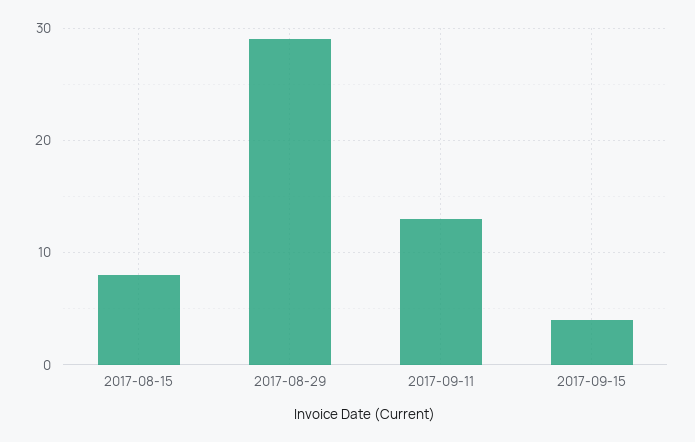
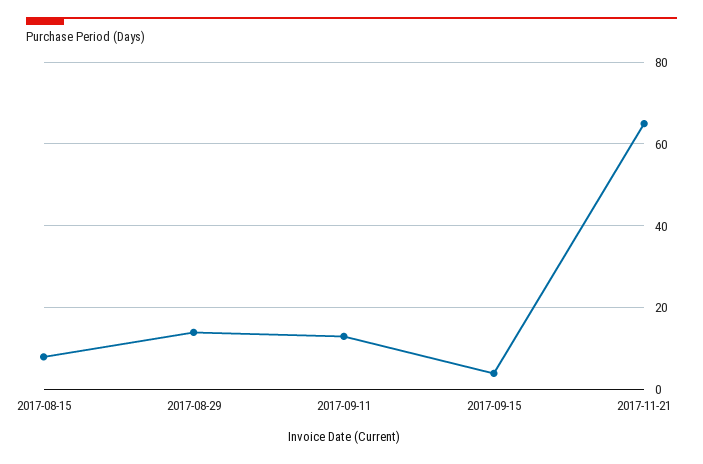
2017-08-29: 29 -> 15
2017-11-21: none -> 65

